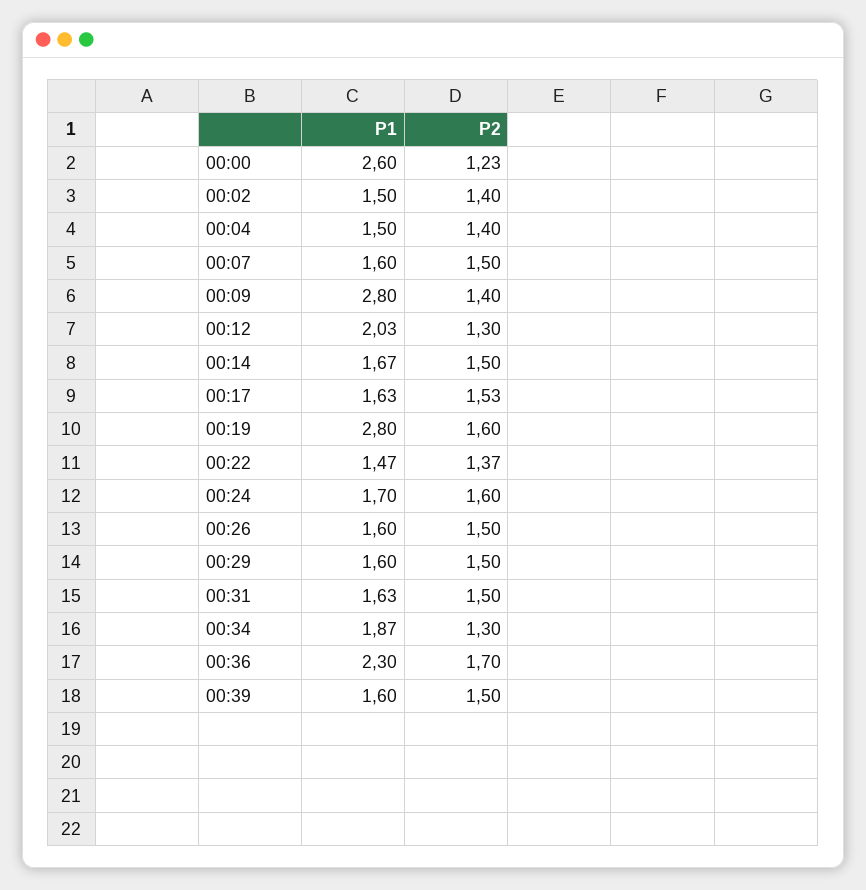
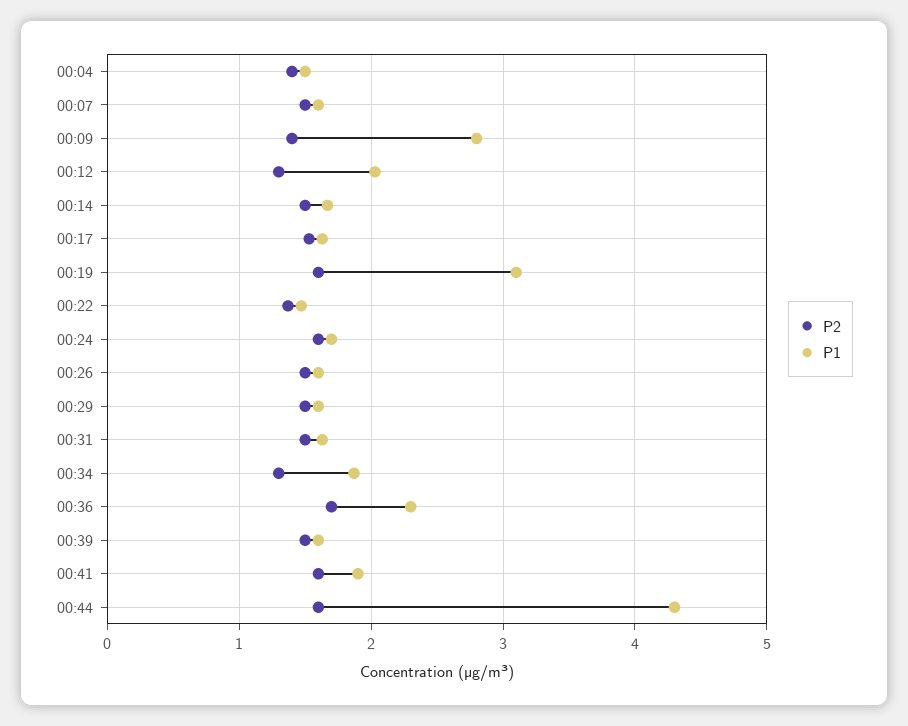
P1, 00:00: 2.6 -> none
P2, 00:00: 1.23 -> none
P1, 00:02: 1.5 -> none
P2, 00:02: 1.4 -> none
P1, 00:19: 2.8 -> 3.1
P2, 00:41: none -> 1.6
P1, 00:41: none -> 1.9
P2, 00:44: none -> 1.6
P1, 00:44: none -> 4.3

